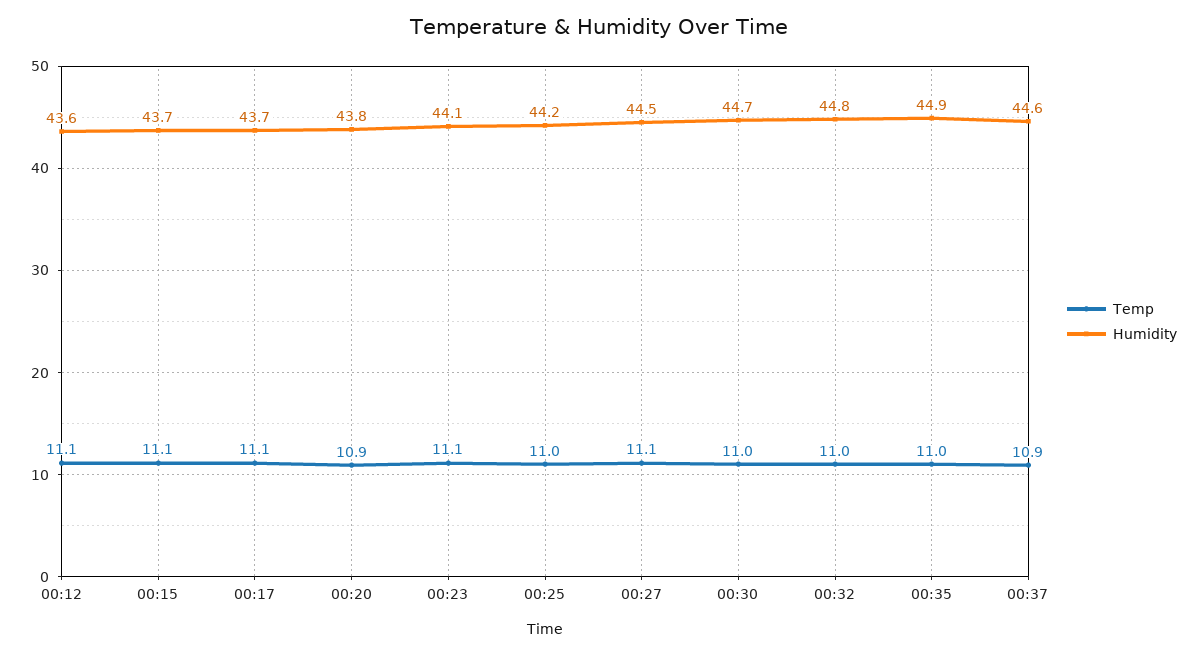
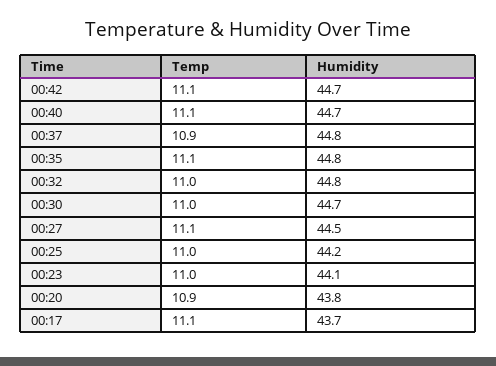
Temp, 00:12: 11.1 -> none
Humidity, 00:12: 43.6 -> none
Temp, 00:15: 11.1 -> none
Humidity, 00:15: 43.7 -> none
Temp, 00:23: 11.1 -> 11
Temp, 00:35: 11 -> 11.1
Humidity, 00:35: 44.9 -> 44.8
Humidity, 00:37: 44.6 -> 44.8
Temp, 00:42: none -> 11.1
Humidity, 00:42: none -> 44.7
Temp, 00:40: none -> 11.1
Humidity, 00:40: none -> 44.7

